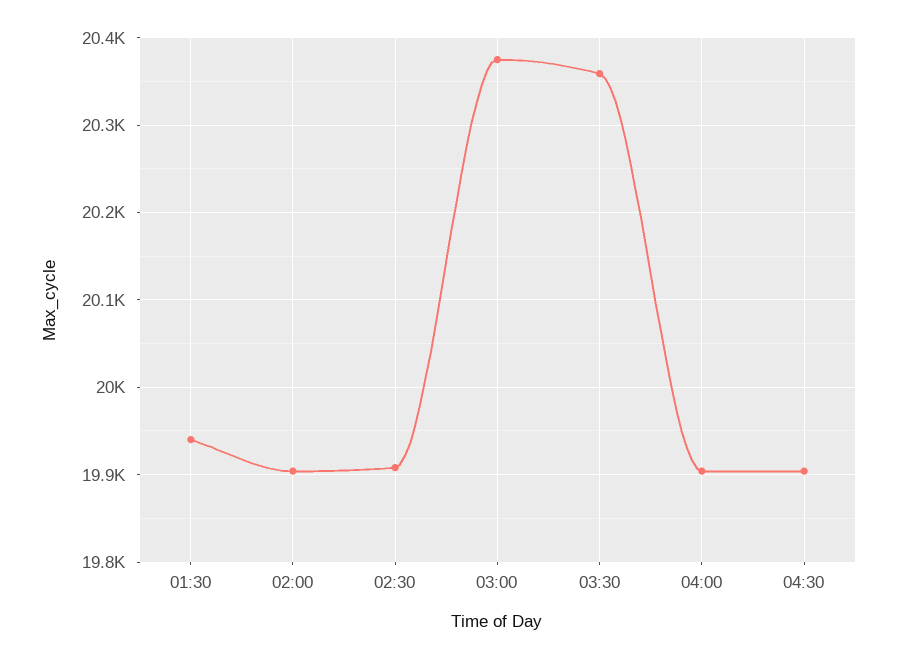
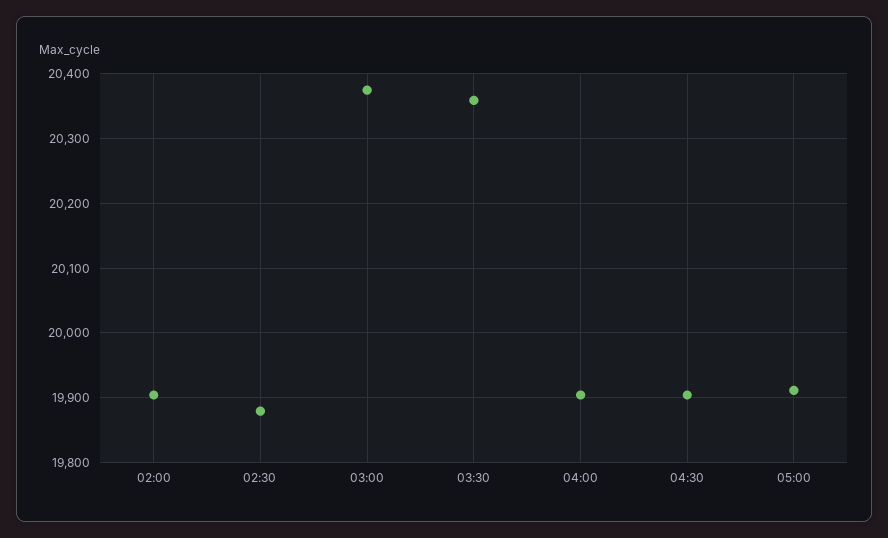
01:30: 19940 -> none
02:30: 19910 -> 19880
05:00: none -> 19910

